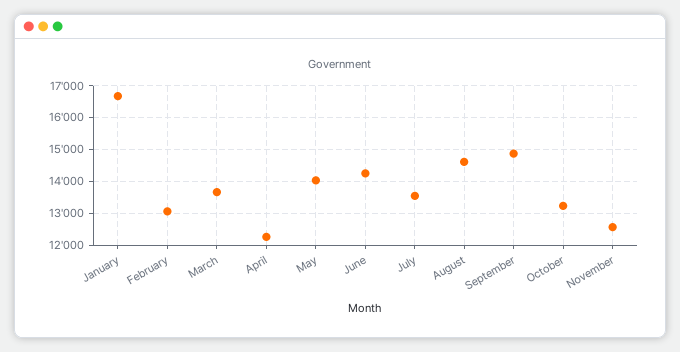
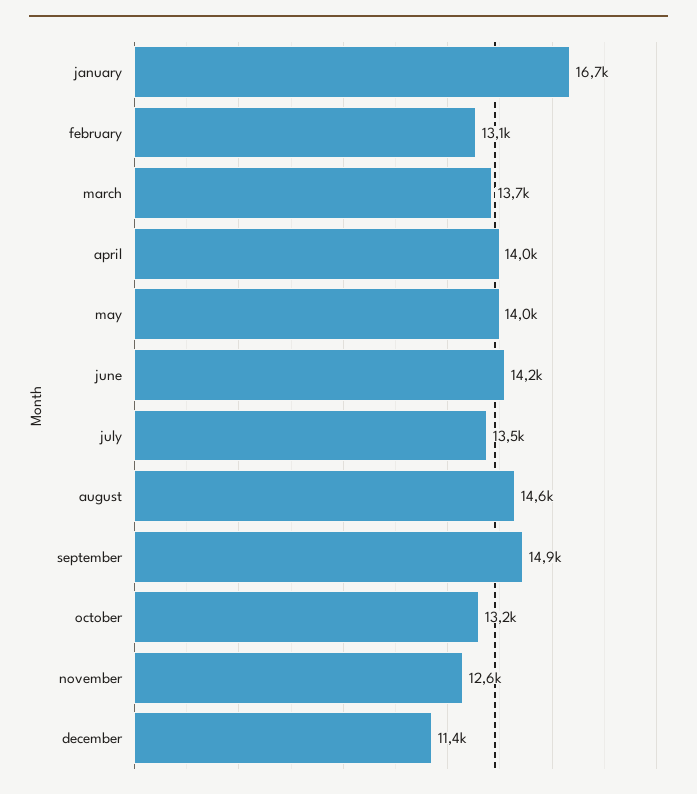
April: 12200 -> 14000
december: none -> 11400

